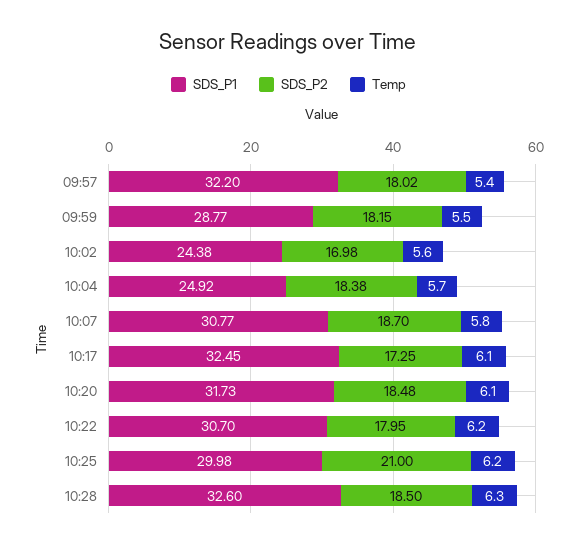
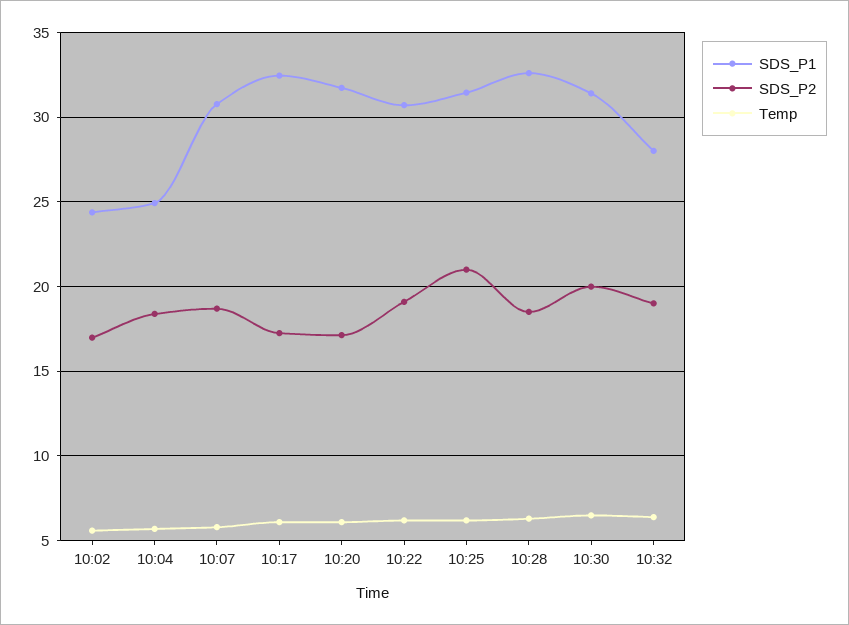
SDS_P1, 09:57: 32.2 -> none
SDS_P2, 09:57: 18.02 -> none
Temp, 09:57: 5.4 -> none
SDS_P1, 09:59: 28.77 -> none
SDS_P2, 09:59: 18.15 -> none
Temp, 09:59: 5.5 -> none
SDS_P2, 10:20: 18.48 -> 17
SDS_P2, 10:22: 17.95 -> 19
SDS_P1, 10:25: 29.98 -> 31.5
SDS_P1, 10:30: none -> 31.5
SDS_P2, 10:30: none -> 20
Temp, 10:30: none -> 6.5
SDS_P1, 10:32: none -> 28
SDS_P2, 10:32: none -> 19
Temp, 10:32: none -> 6.5

